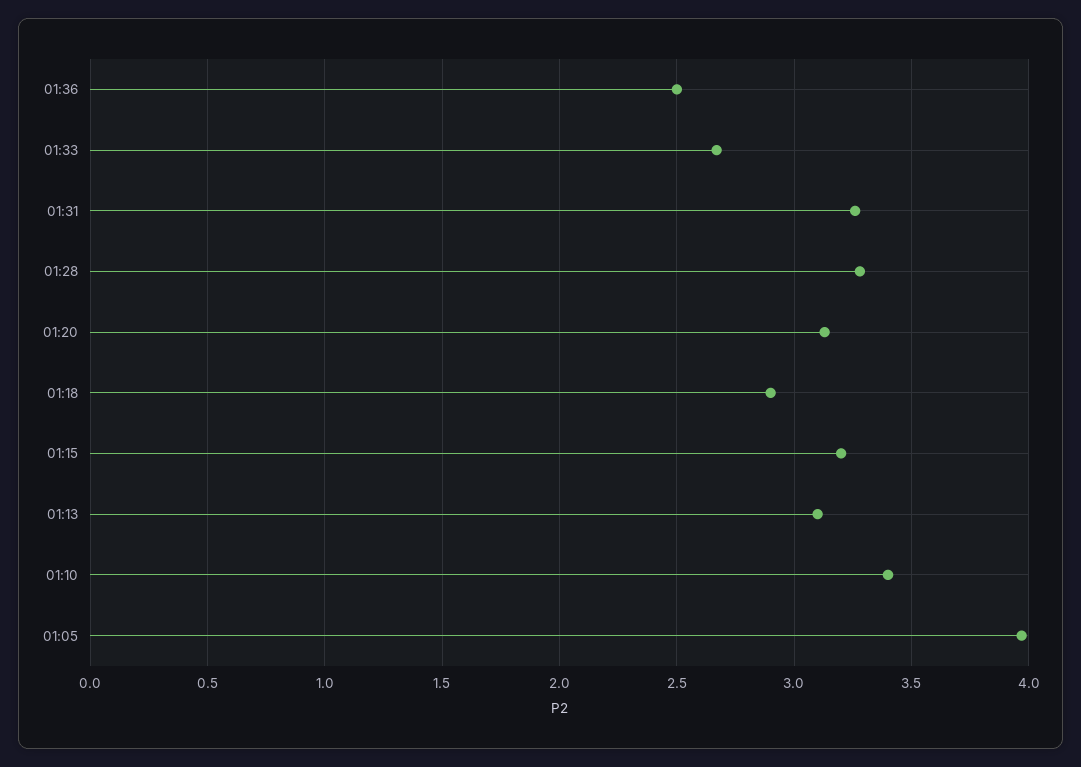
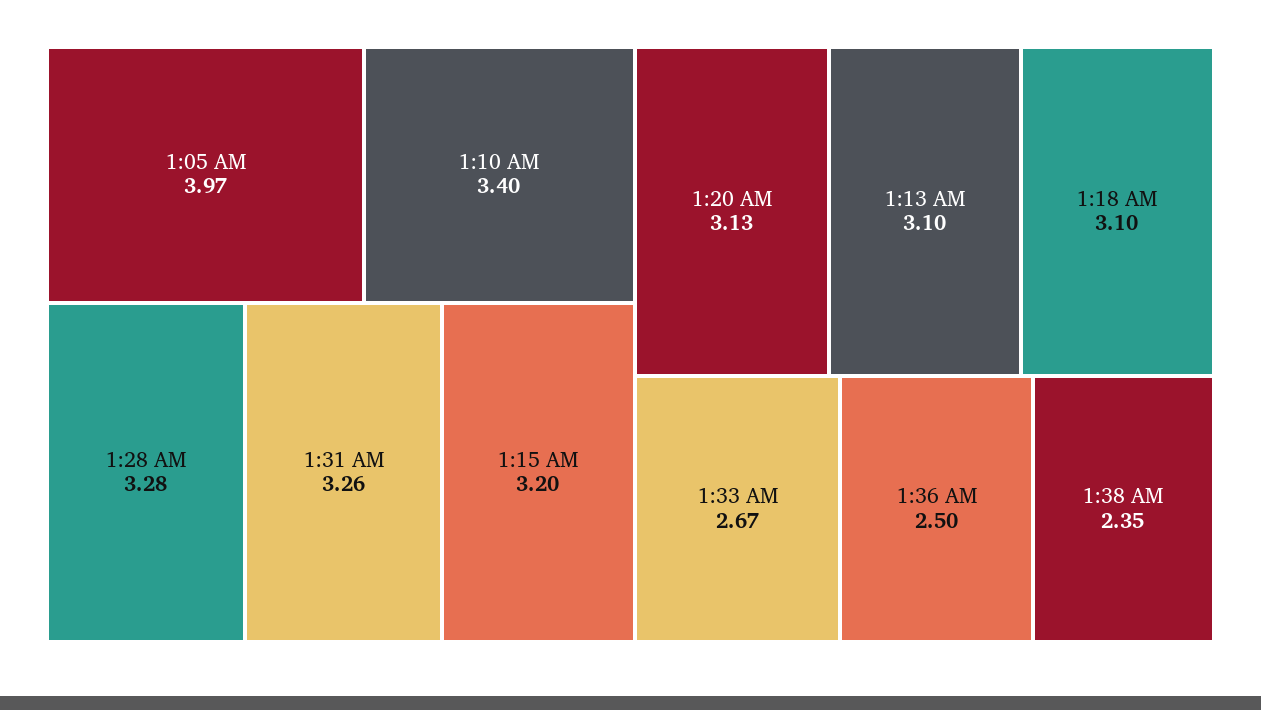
01:18: 2.9 -> 3.1
1:38 AM: none -> 2.35

